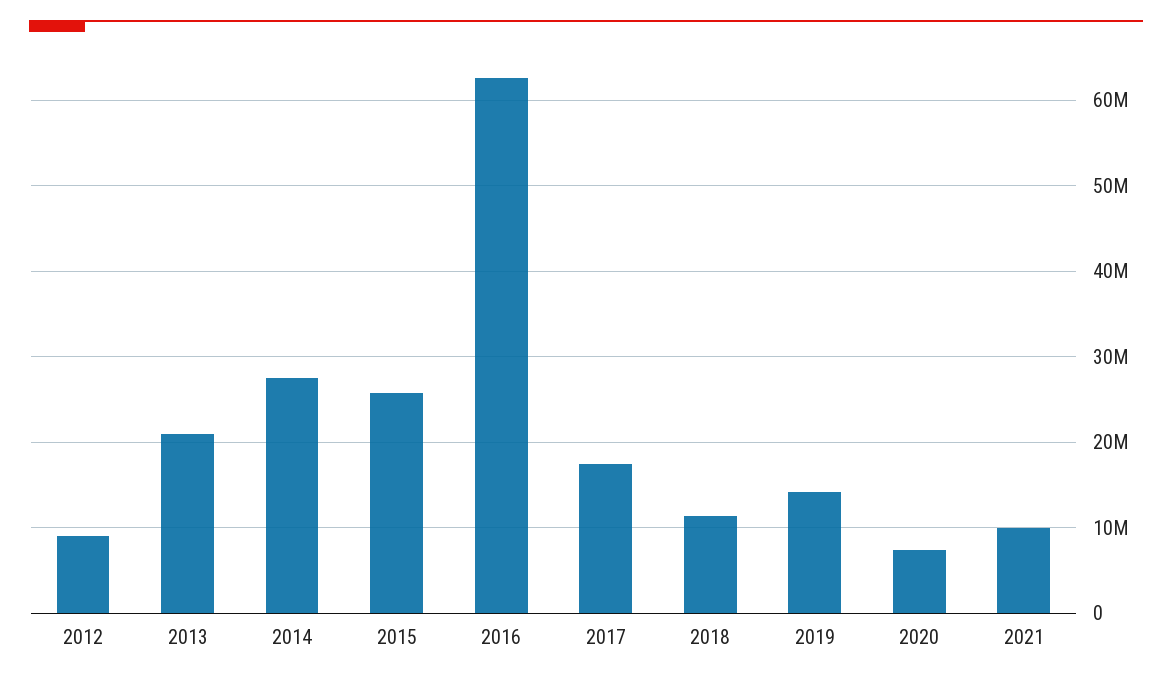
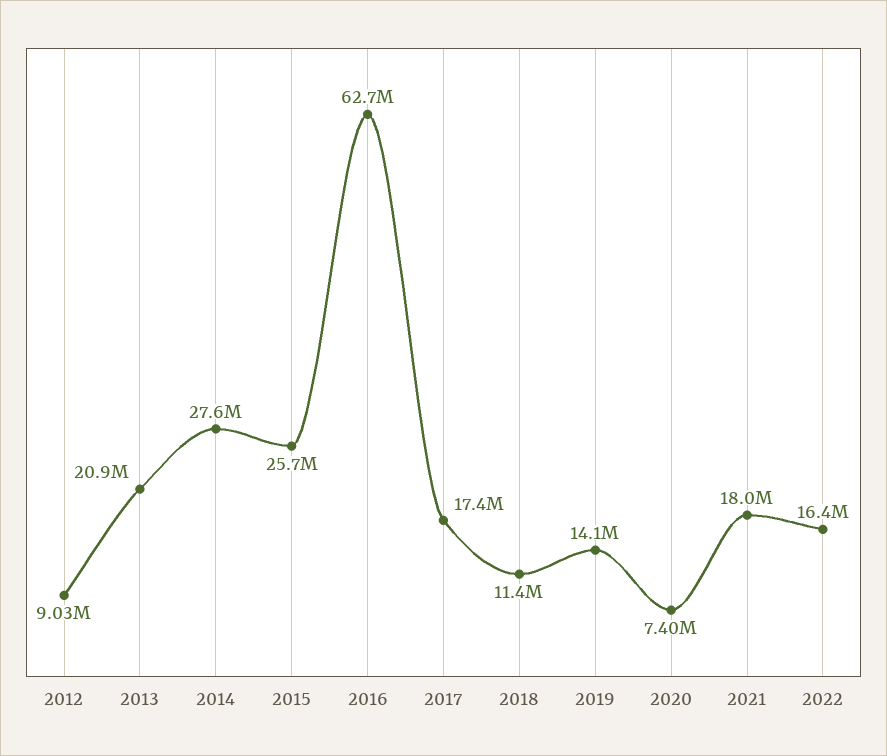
2021: 10000000 -> 18000000
2022: none -> 16400000

